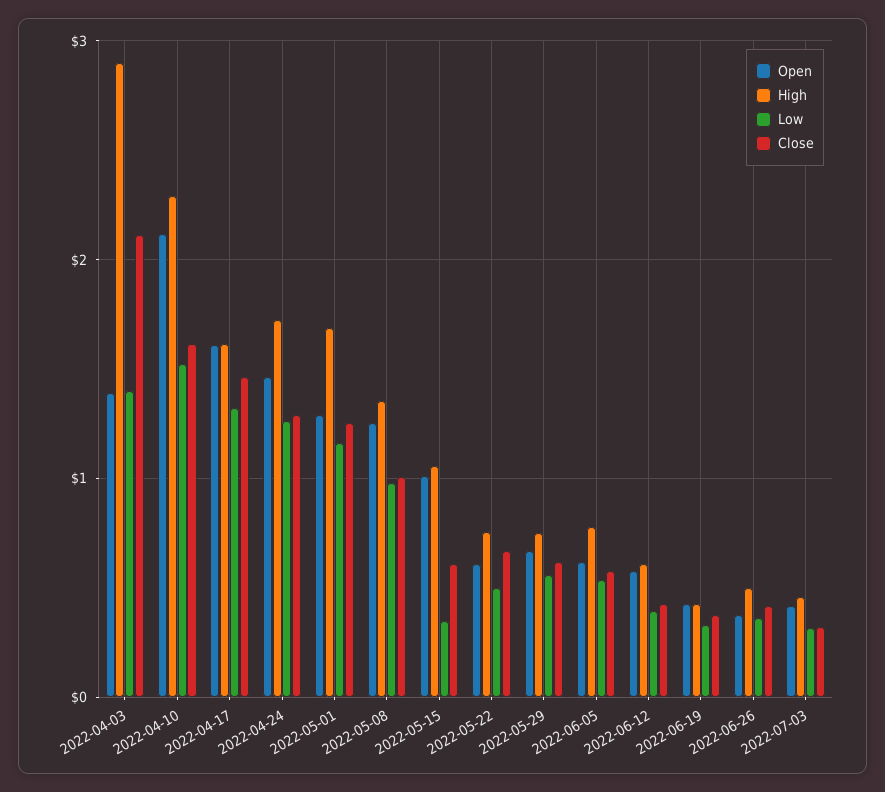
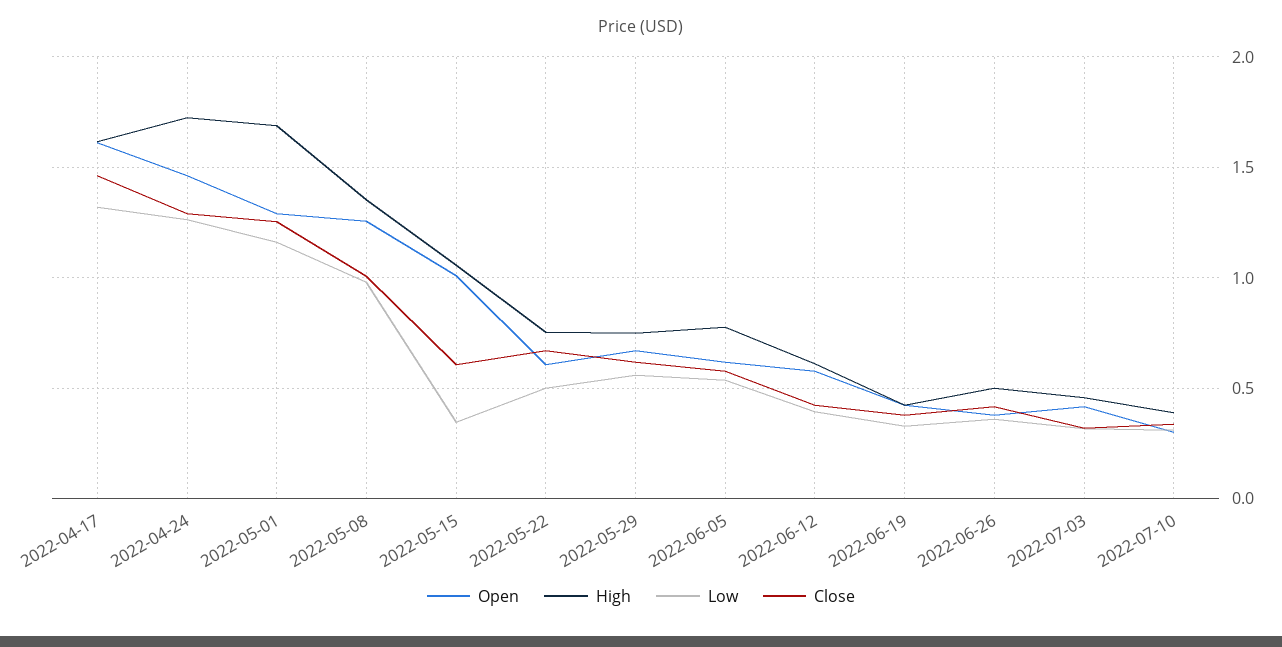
Open, 2022-04-03: 1.4 -> none
High, 2022-04-03: 2.9 -> none
Low, 2022-04-03: 1.4 -> none
Close, 2022-04-03: 2.1 -> none
Open, 2022-04-10: 2.1 -> none
High, 2022-04-10: 2.3 -> none
Low, 2022-04-10: 1.5 -> none
Close, 2022-04-10: 1.6 -> none
Open, 2022-07-10: none -> 0.3
High, 2022-07-10: none -> 0.4
Low, 2022-07-10: none -> 0.3
Close, 2022-07-10: none -> 0.35

